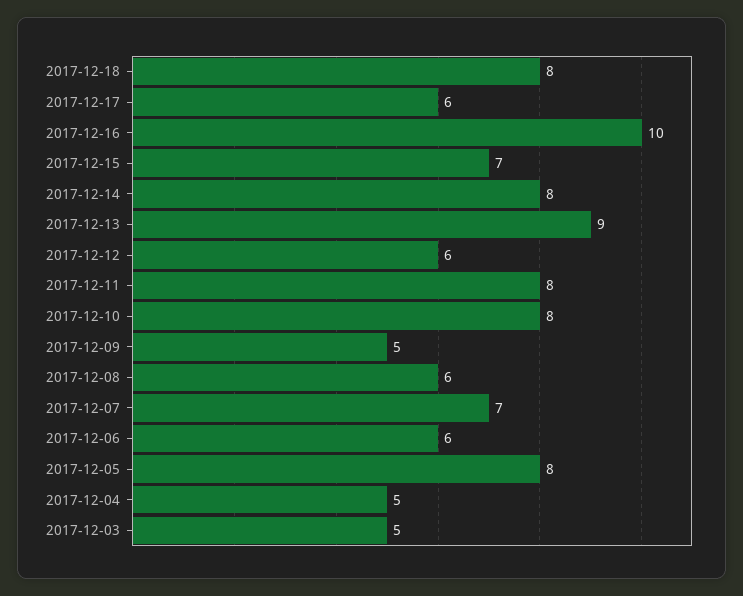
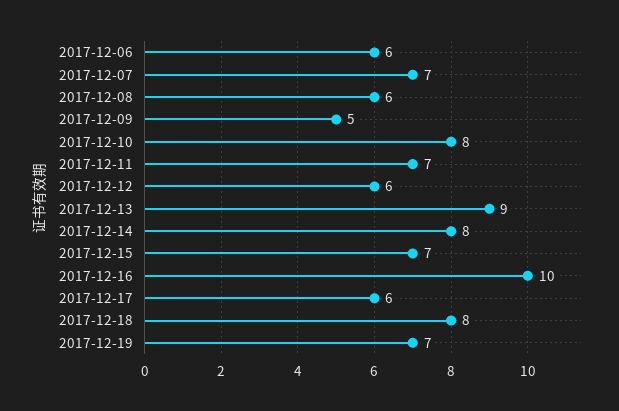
2017-12-11: 8 -> 7
2017-12-05: 8 -> none
2017-12-04: 5 -> none
2017-12-03: 5 -> none
2017-12-19: none -> 7

